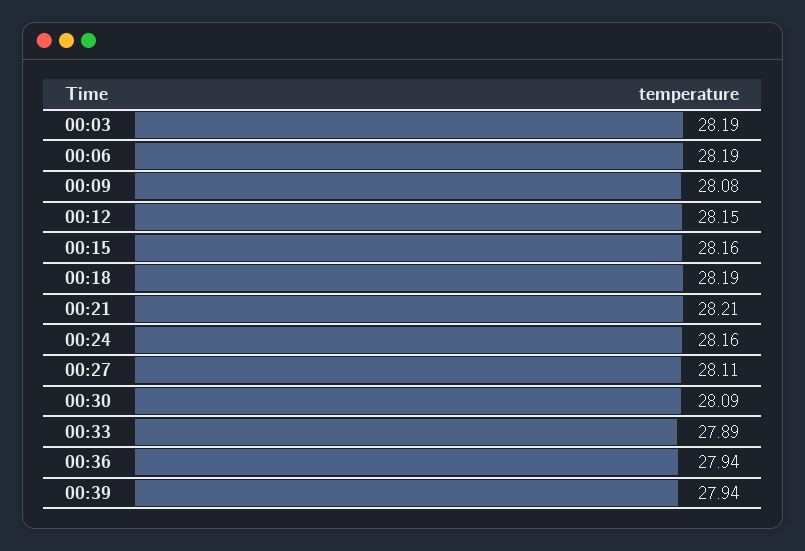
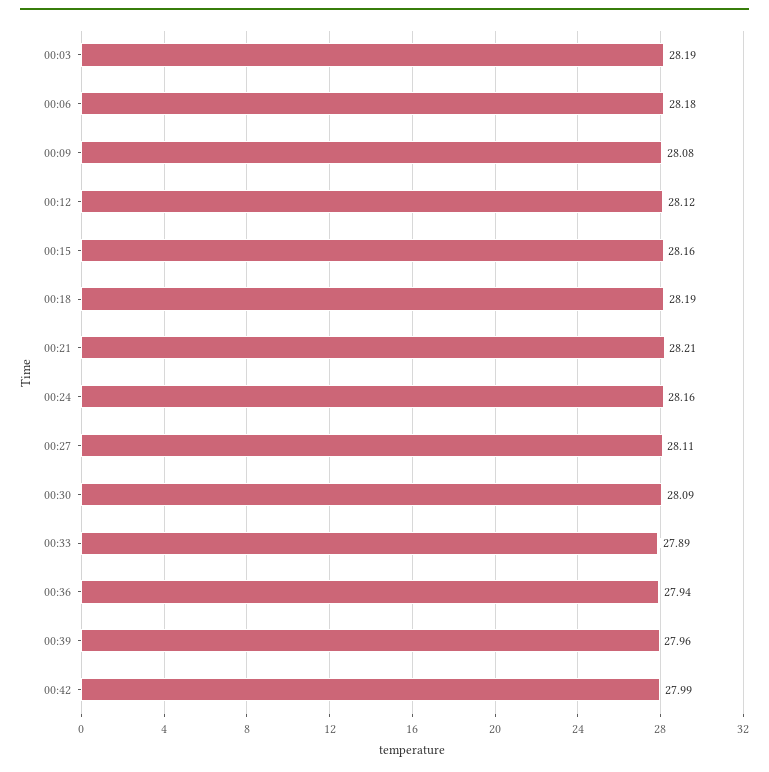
00:06: 28.19 -> 28.18
00:12: 28.15 -> 28.12
00:39: 27.94 -> 27.96
00:42: none -> 27.99

